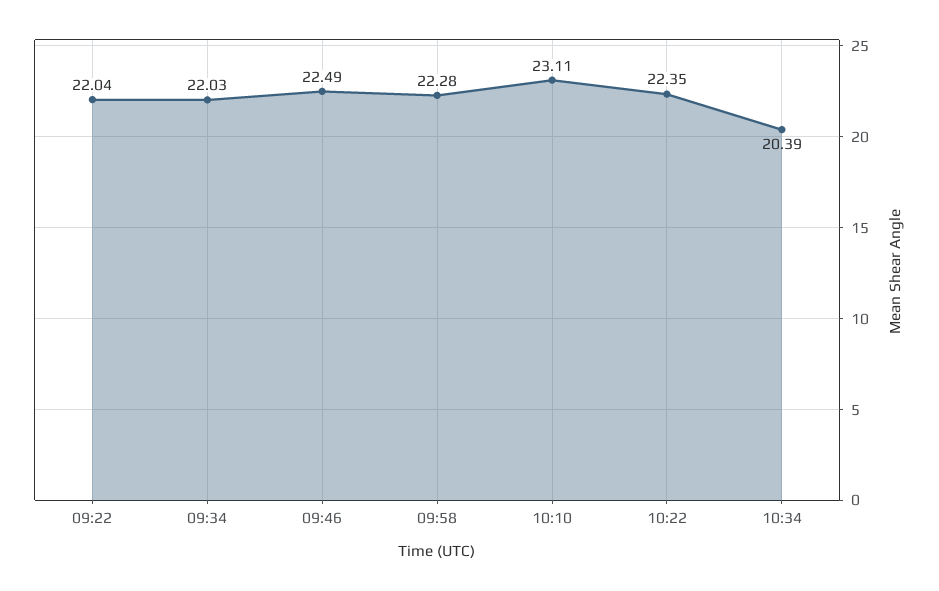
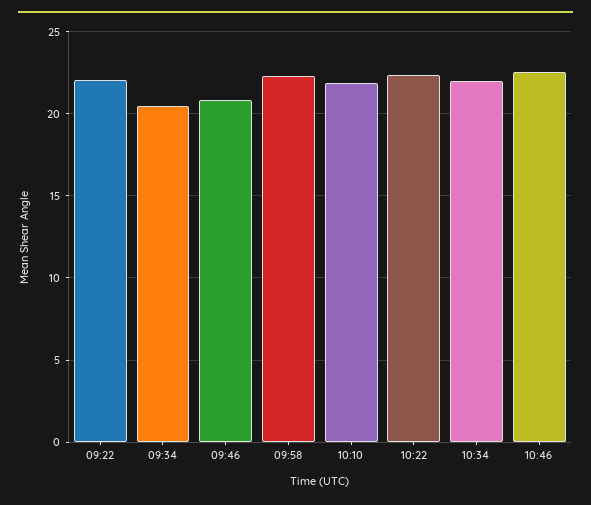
09:34: 22.03 -> 20.5
09:46: 22.49 -> 21
10:10: 23.11 -> 22
10:34: 20.39 -> 22
10:46: none -> 22.5

